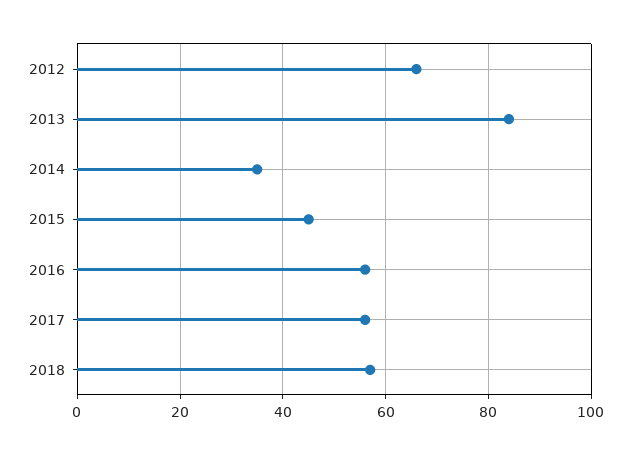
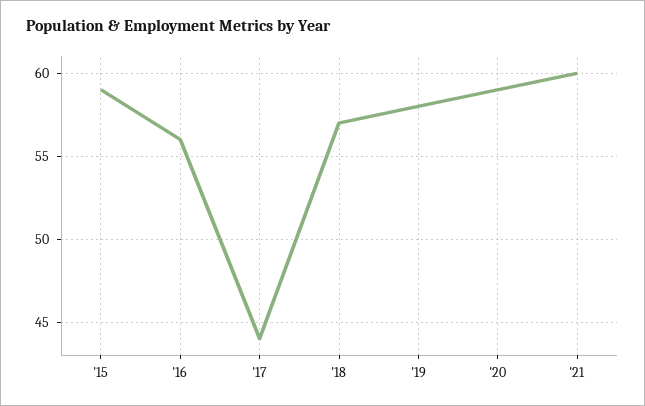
2012: 65 -> none
2013: 85 -> none
2014: 35 -> none
2015: 45 -> 59
2017: 55 -> 44
'19: none -> 58
'20: none -> 59
'21: none -> 60

